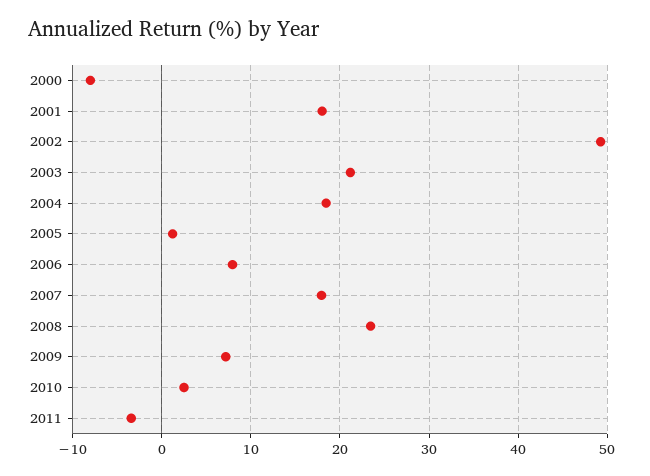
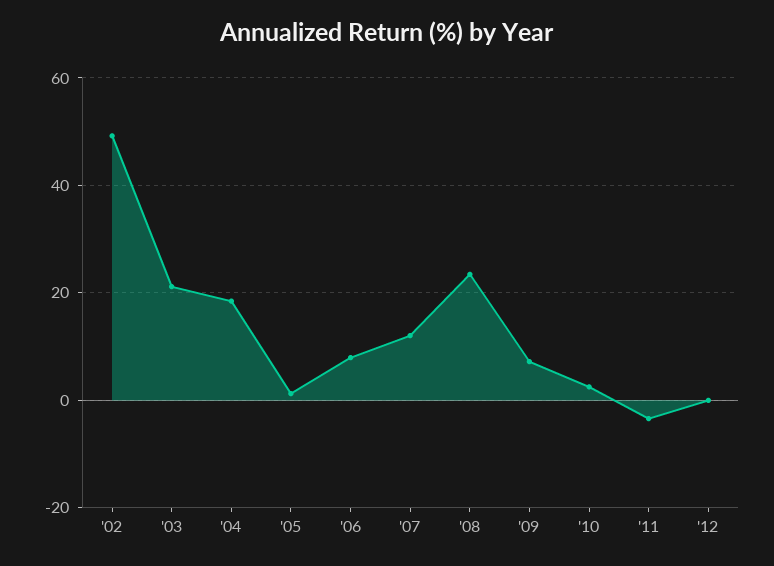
2000: -8 -> none
2001: 18 -> none
2007: 18 -> 12
'12: none -> 0

